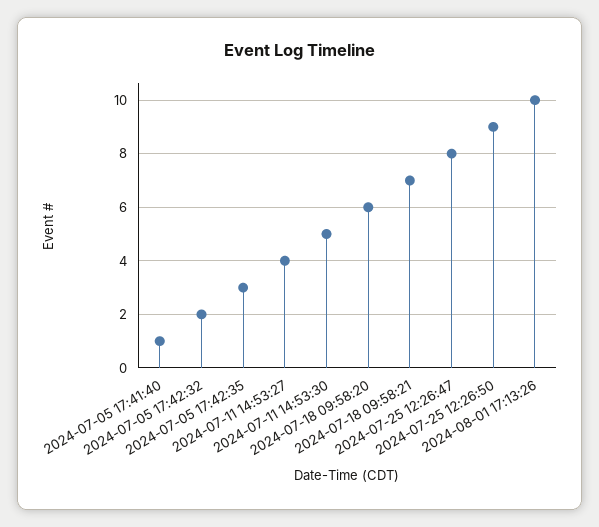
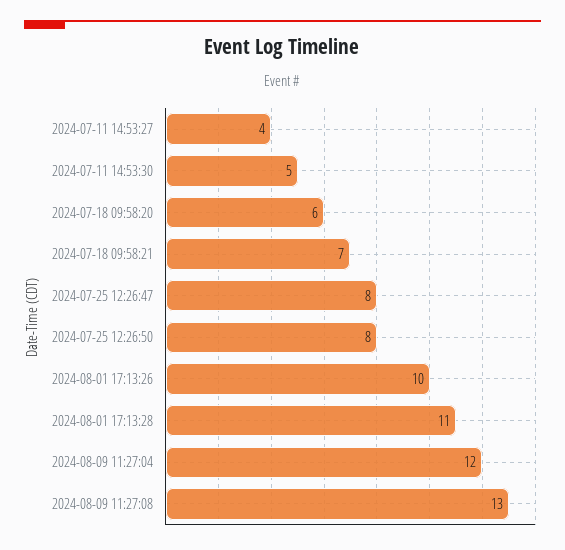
2024-07-05 17:41:40: 1 -> none
2024-07-05 17:42:32: 2 -> none
2024-07-05 17:42:35: 3 -> none
2024-07-25 12:26:50: 9 -> 8
2024-08-01 17:13:28: none -> 11
2024-08-09 11:27:04: none -> 12
2024-08-09 11:27:08: none -> 13

